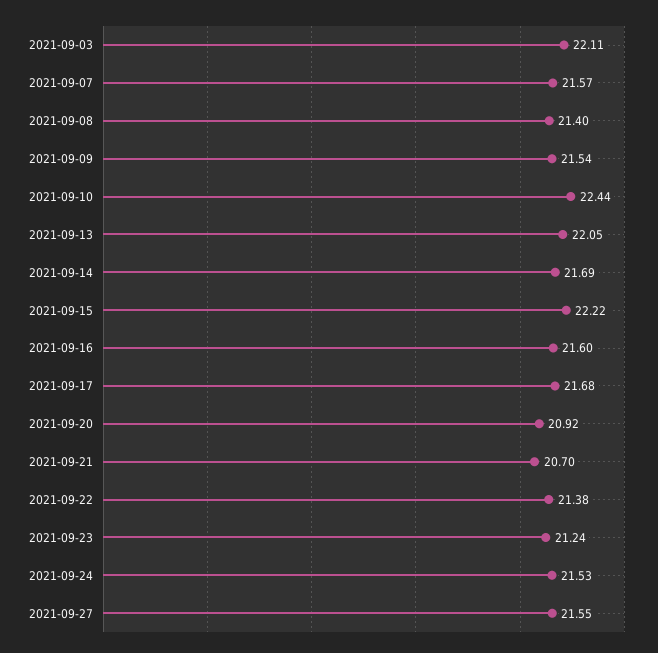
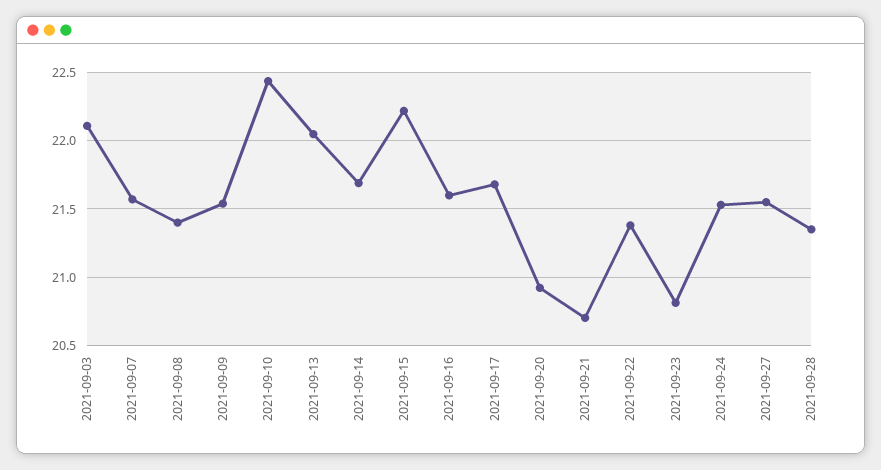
2021-09-23: 21.24 -> 20.8
2021-09-28: none -> 21.35

